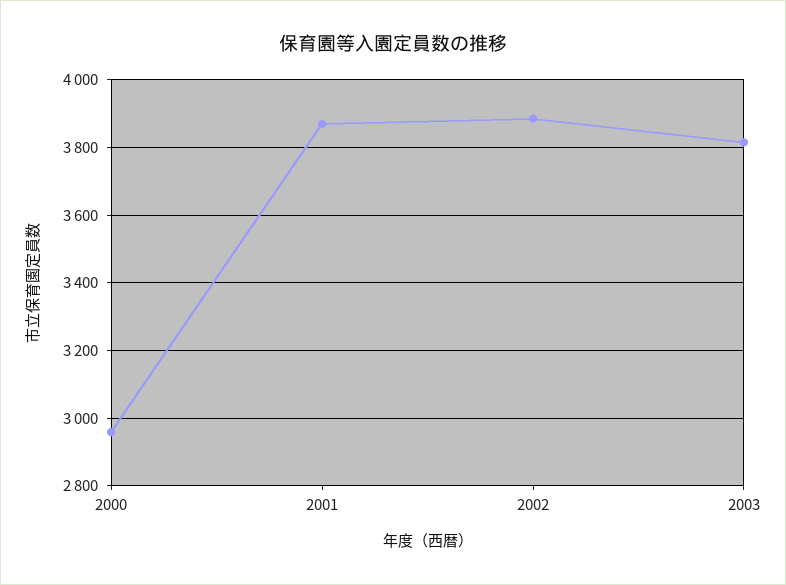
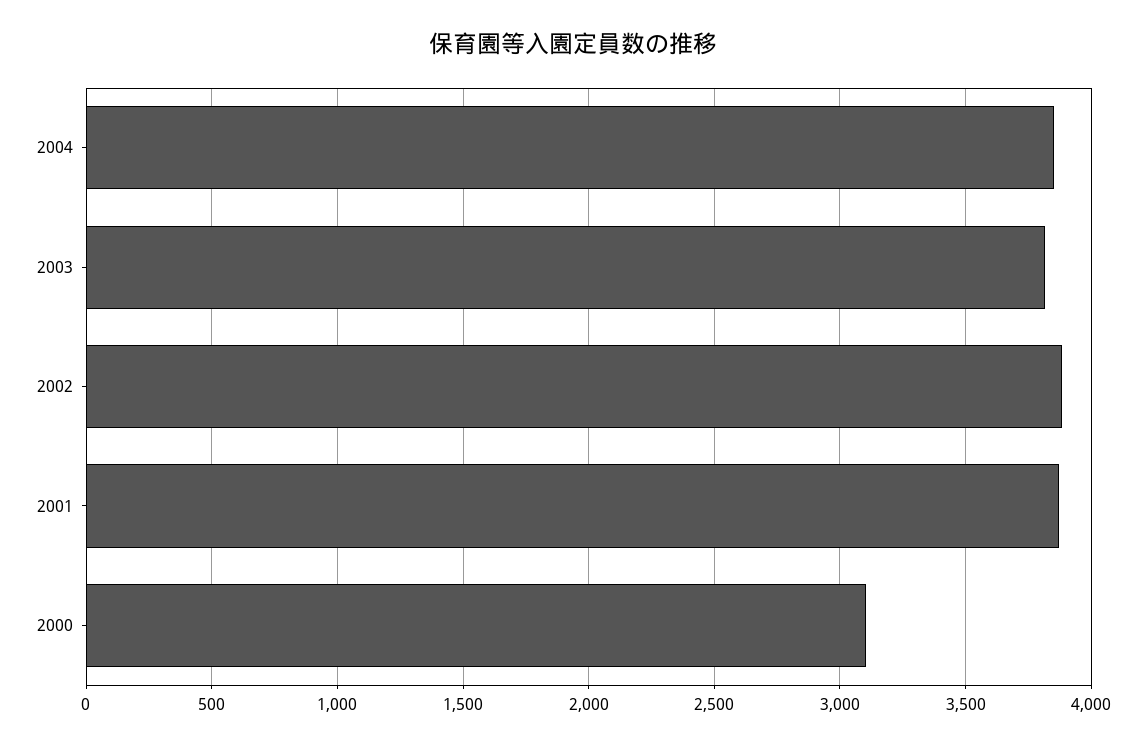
2000: 2960 -> 3100
2004: none -> 3850

